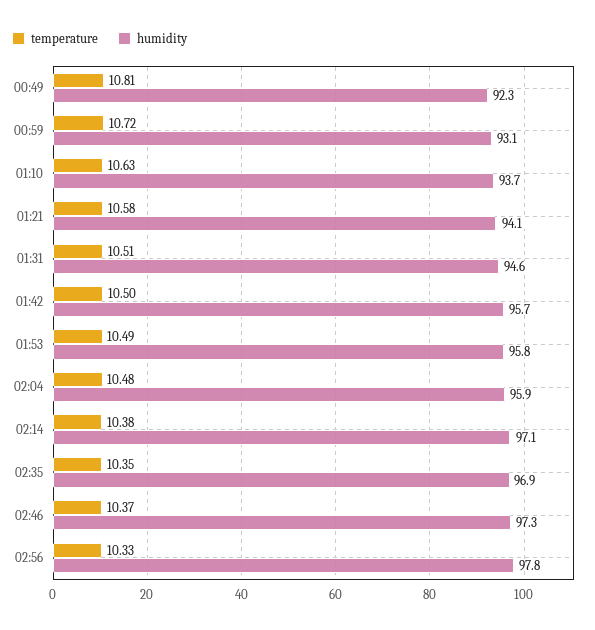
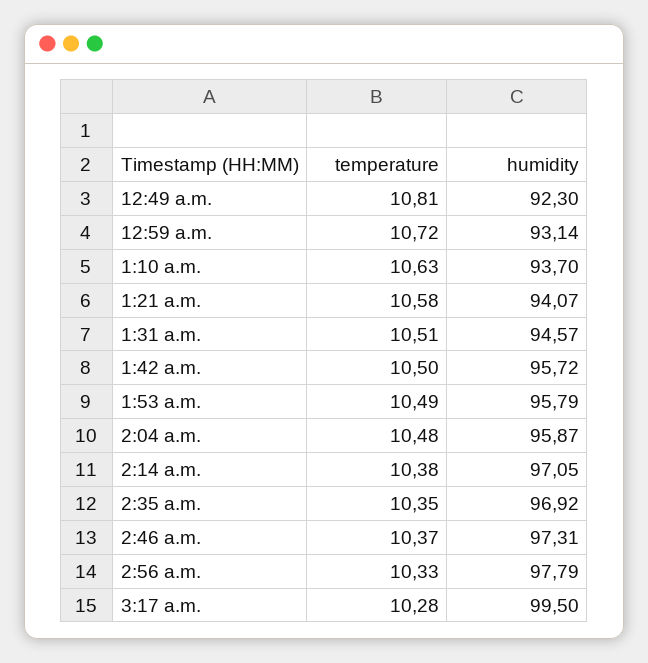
temperature, 3:17 a.m.: none -> 10.28
humidity, 3:17 a.m.: none -> 99.5

